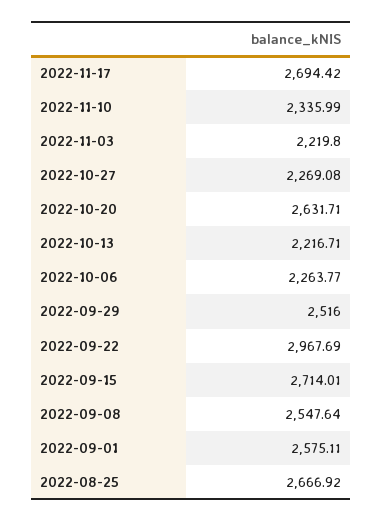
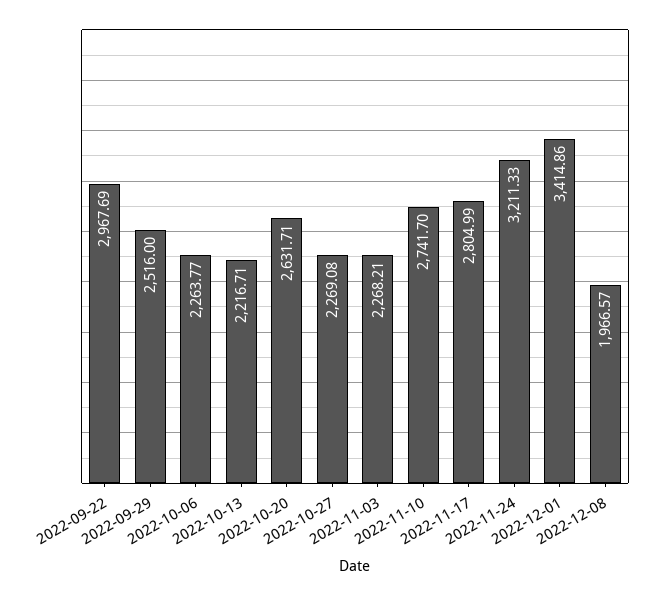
2022-11-17: 2694.42 -> 2804.99
2022-11-10: 2335.99 -> 2741.7
2022-11-03: 2219.8 -> 2268.21
2022-09-15: 2714.01 -> none
2022-09-08: 2547.64 -> none
2022-09-01: 2575.11 -> none
2022-08-25: 2666.92 -> none
2022-11-24: none -> 3211.33
2022-12-01: none -> 3414.86
2022-12-08: none -> 1966.57

